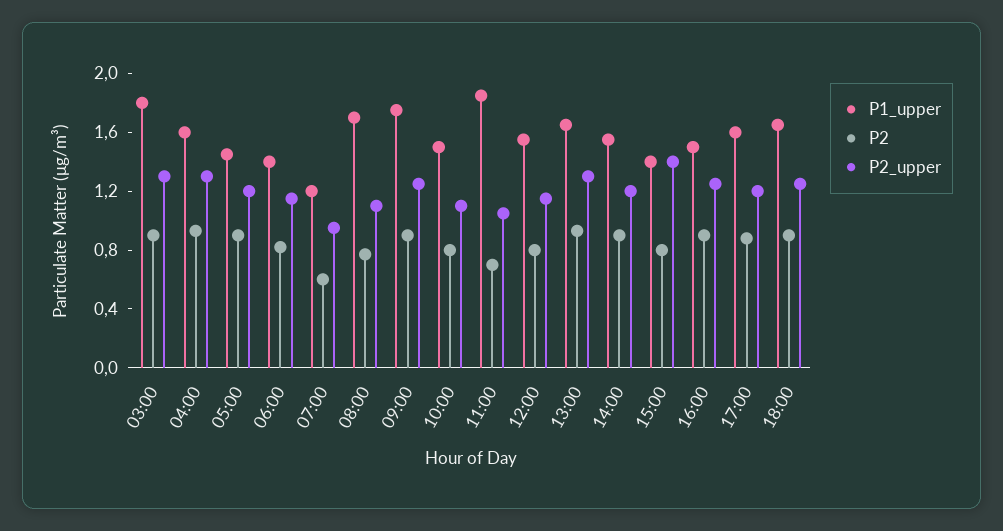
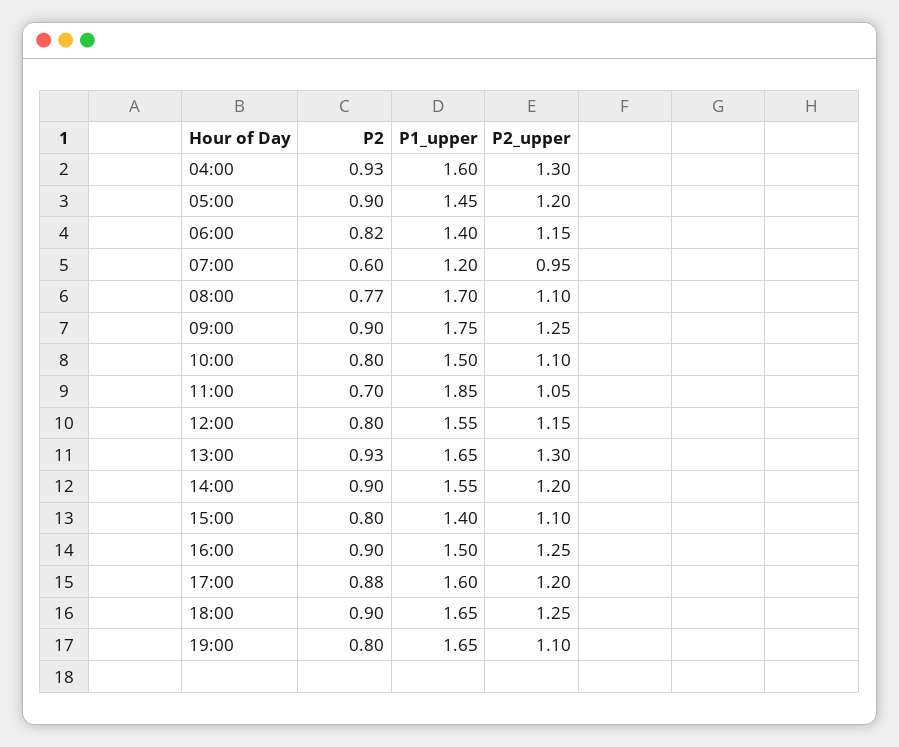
P1_upper, 03:00: 1.8 -> none
P2, 03:00: 0.9 -> none
P2_upper, 03:00: 1.3 -> none
P2_upper, 15:00: 1.4 -> 1.1
P2, 19:00: none -> 0.8
P1_upper, 19:00: none -> 1.65
P2_upper, 19:00: none -> 1.1

